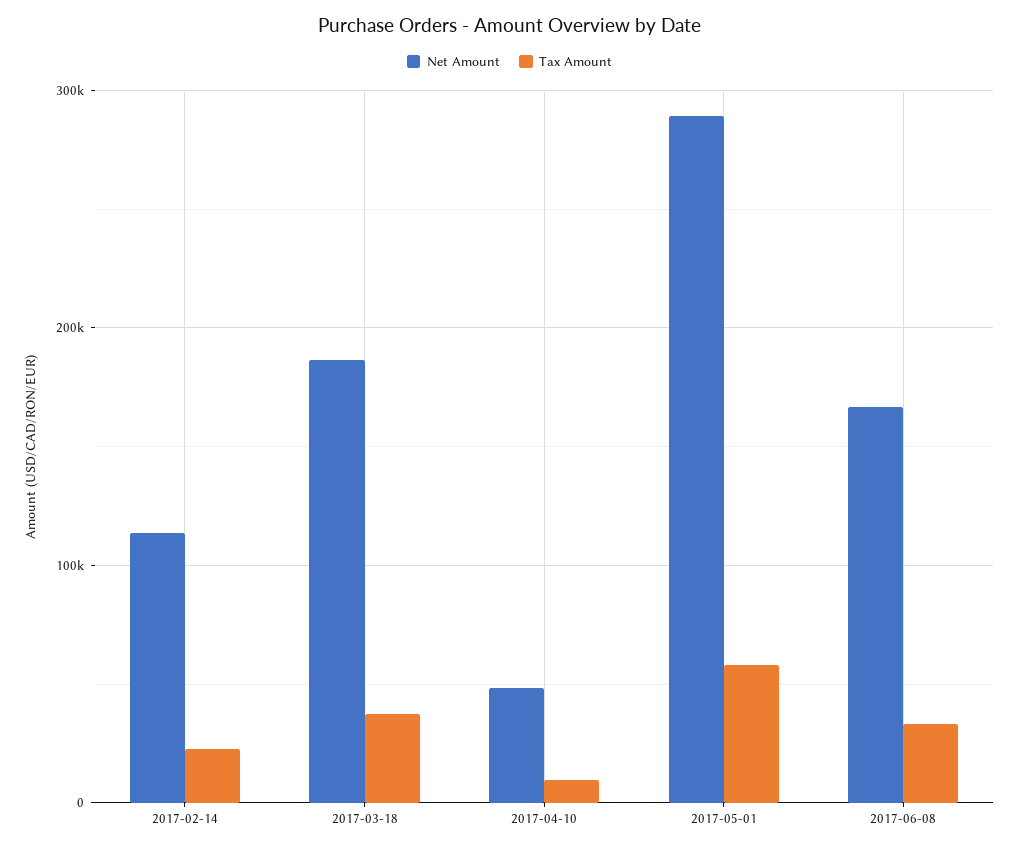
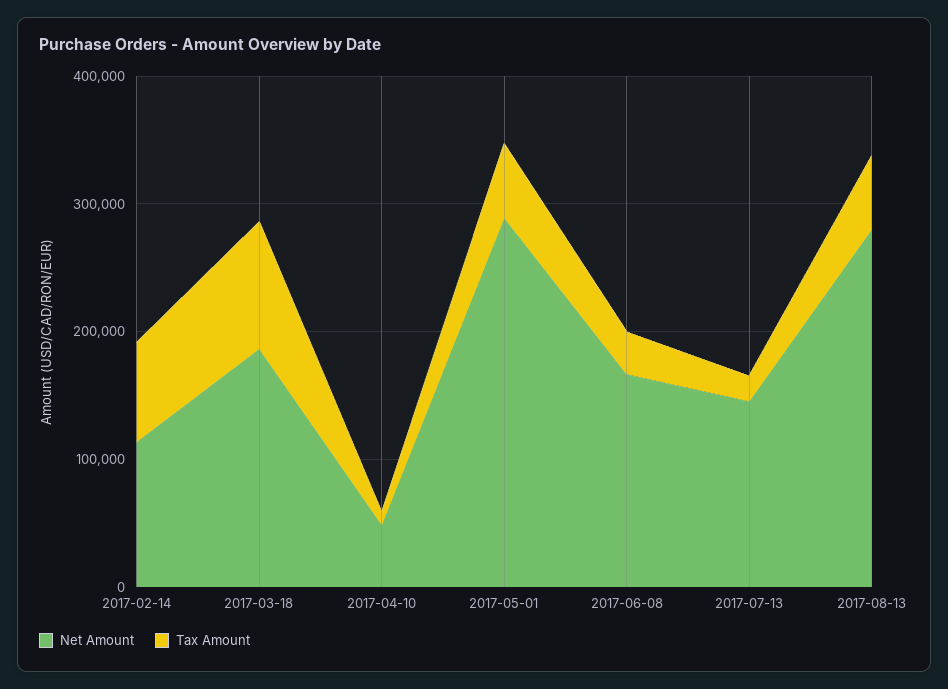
Tax Amount, 2017-02-14: 20000 -> 80000
Tax Amount, 2017-03-18: 40000 -> 100000
Net Amount, 2017-07-13: none -> 140000
Tax Amount, 2017-07-13: none -> 20000
Net Amount, 2017-08-13: none -> 280000
Tax Amount, 2017-08-13: none -> 60000

